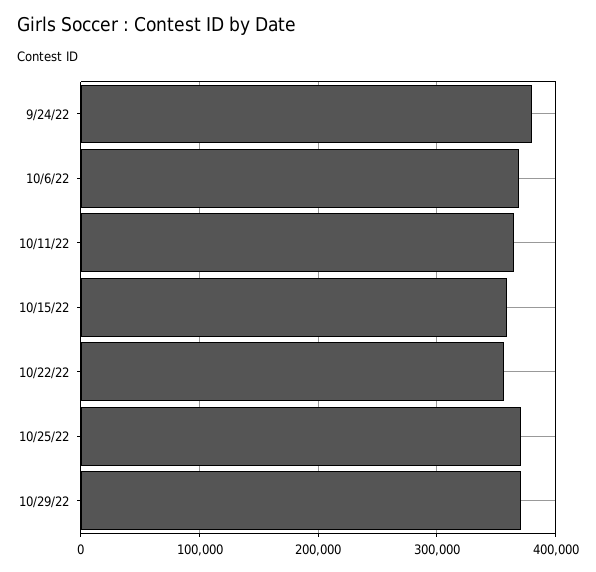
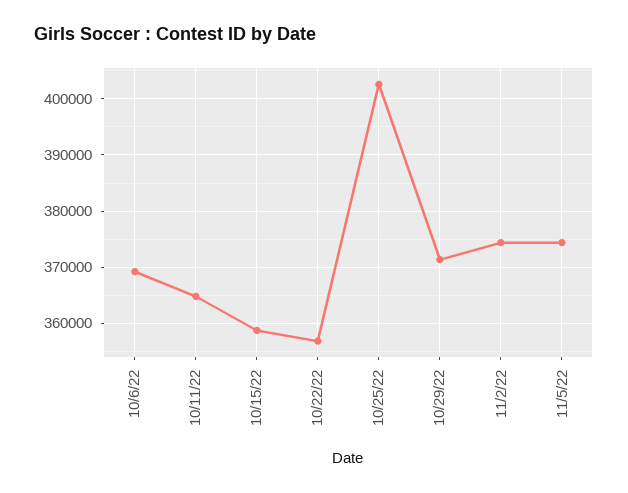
9/24/22: 380000 -> none
10/25/22: 370000 -> 402000
11/2/22: none -> 374000
11/5/22: none -> 374000

